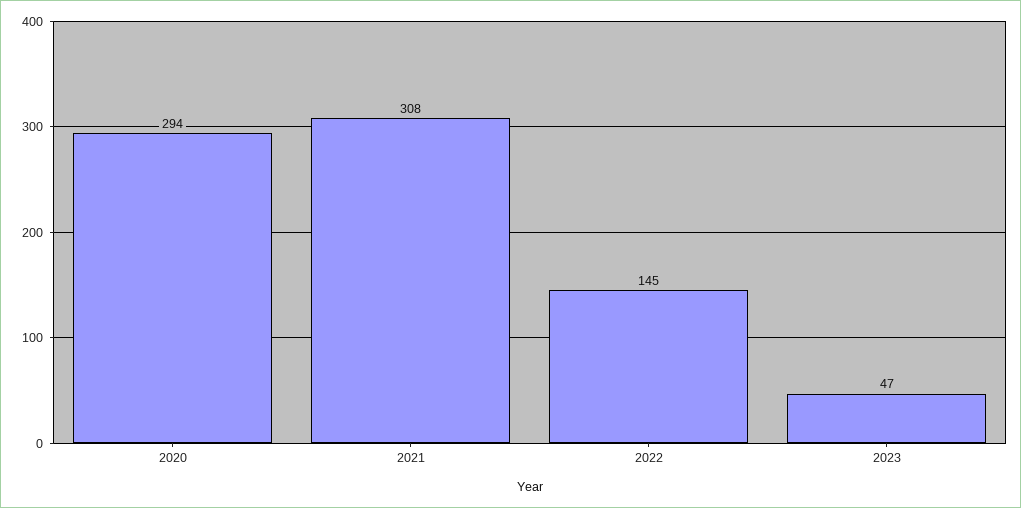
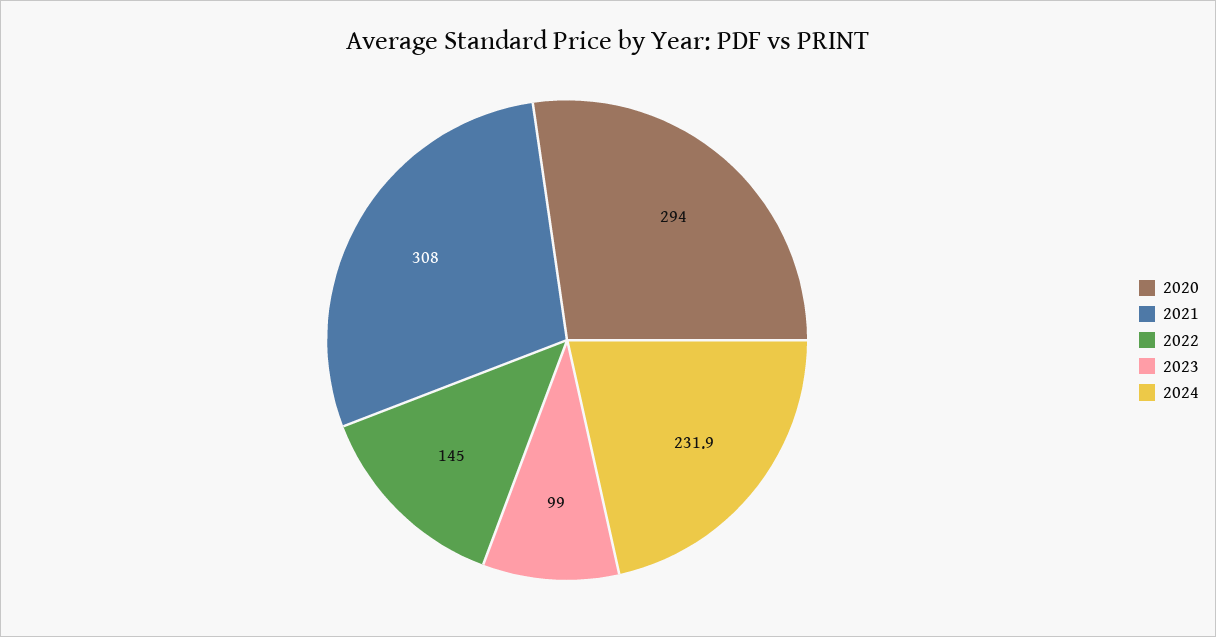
2023: 47 -> 99
2024: none -> 231.9

